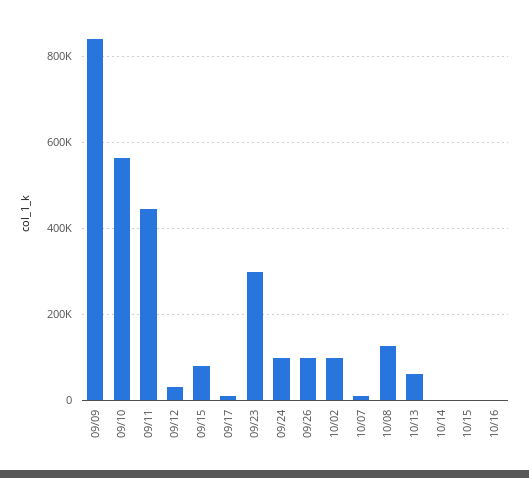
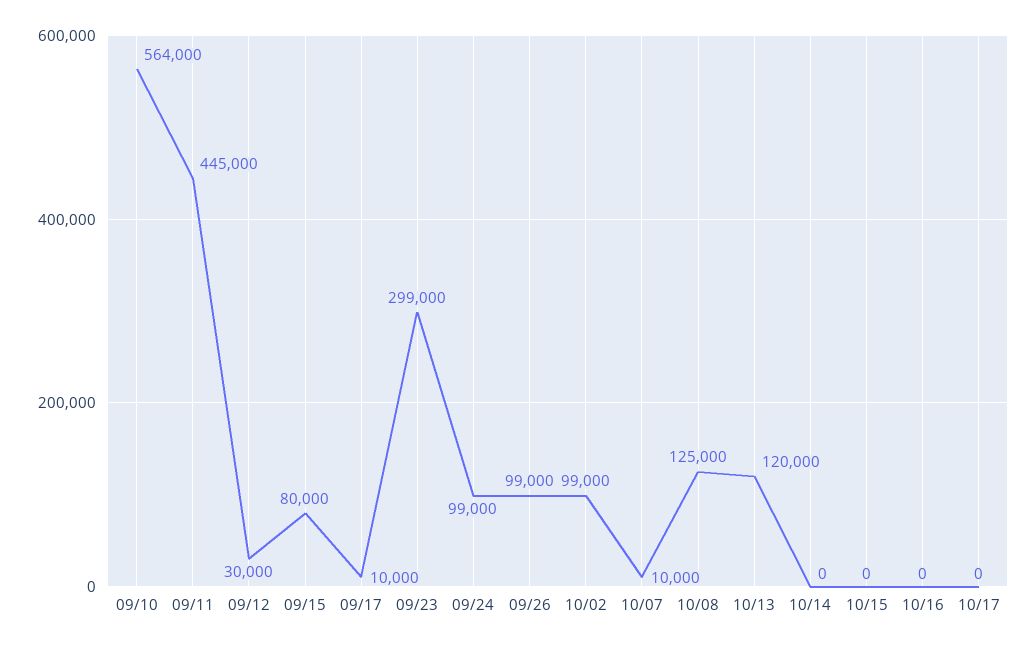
09/09: 840000 -> none
10/13: 60000 -> 120000
10/17: none -> 0

